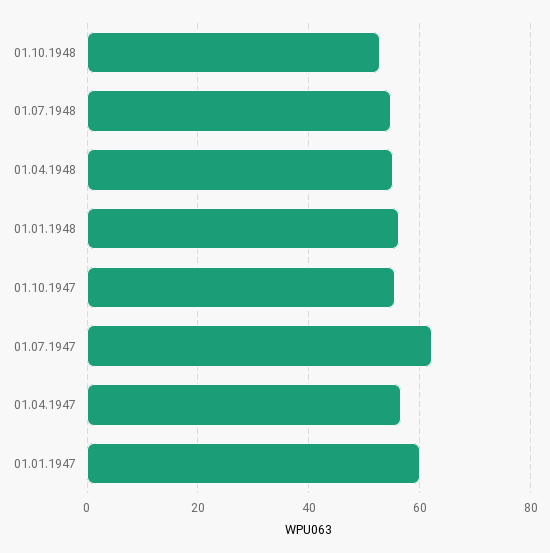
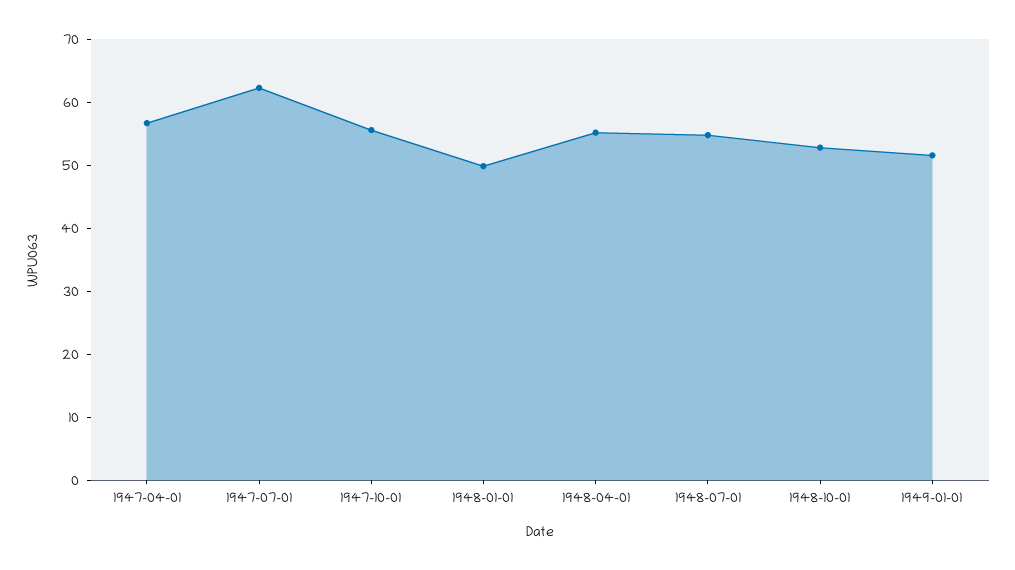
01.01.1948: 56 -> 50
01.01.1947: 60 -> none
1949-01-01: none -> 52

